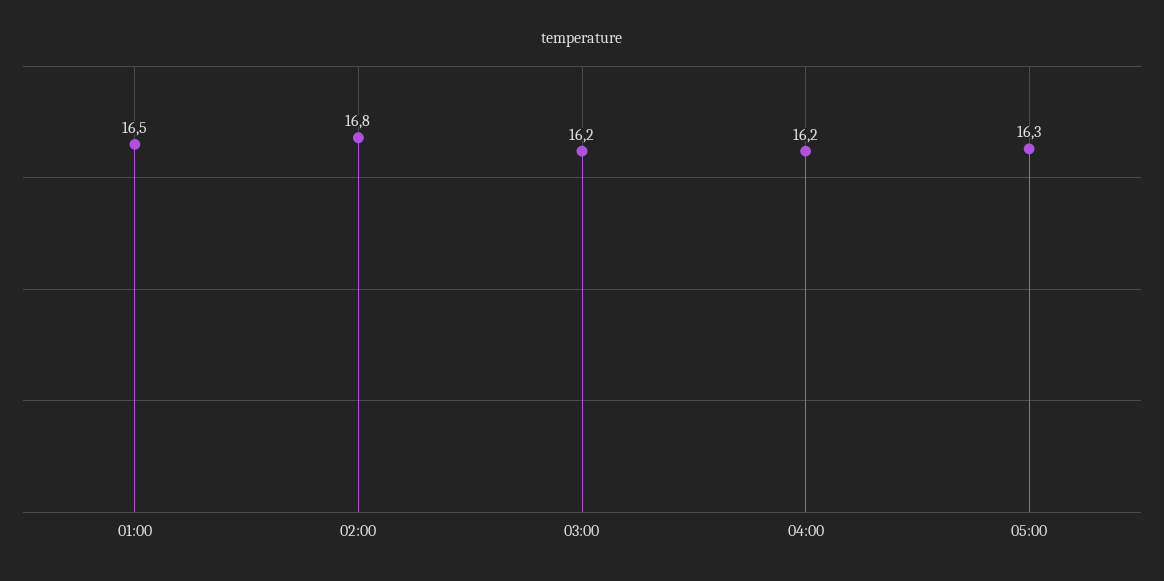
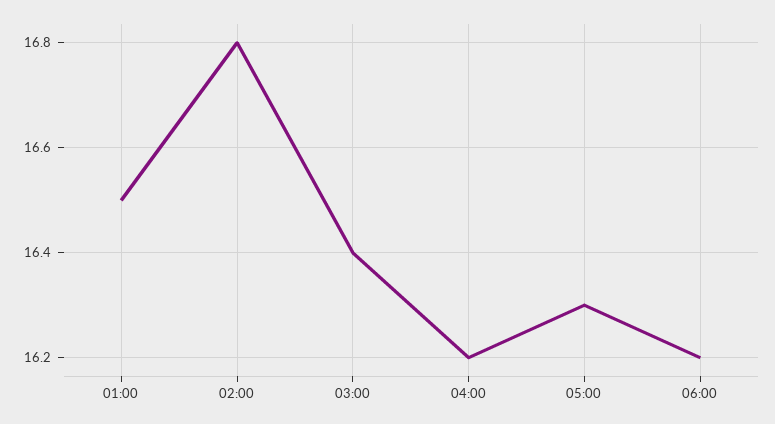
03:00: 16.2 -> 16.4
06:00: none -> 16.2

